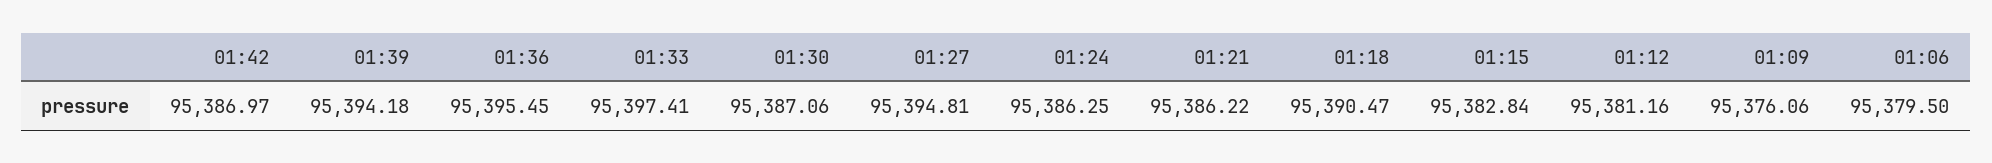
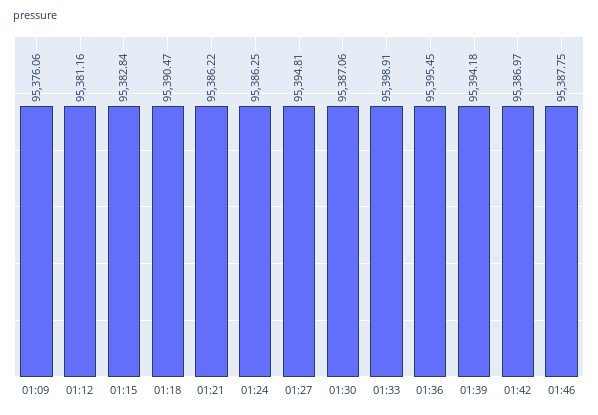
01:33: 95397.41 -> 95398.91
01:06: 95379.5 -> none
01:46: none -> 95387.75

